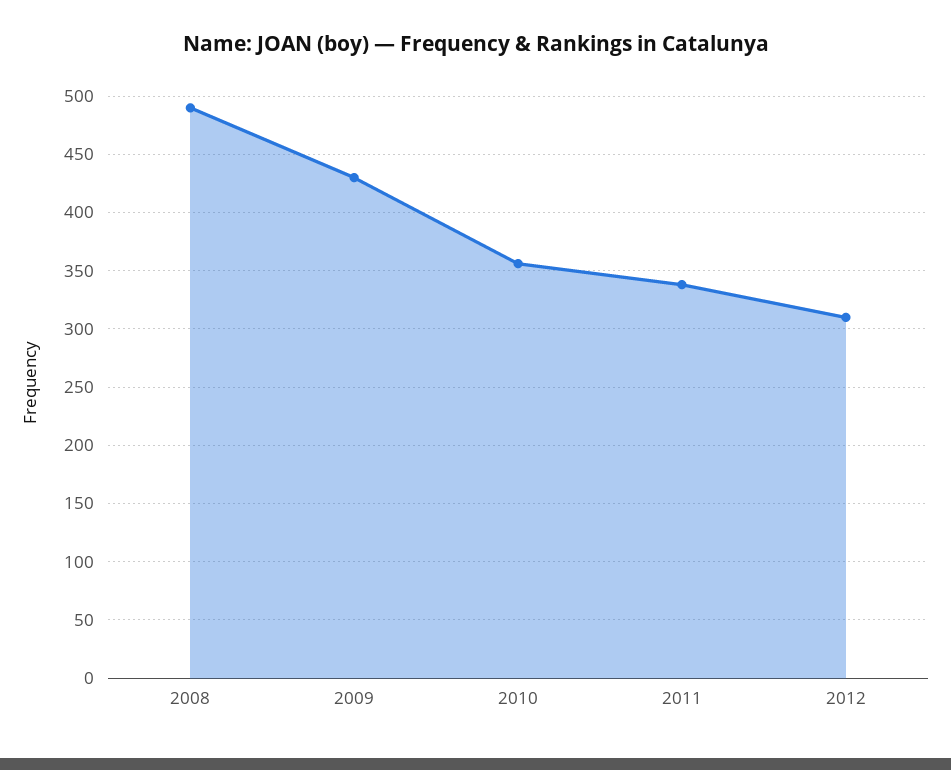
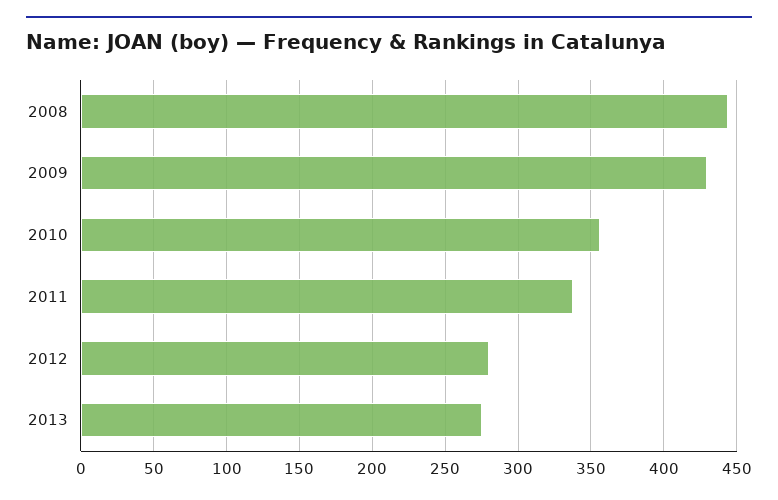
2008: 490 -> 445
2012: 310 -> 280
2013: none -> 275

